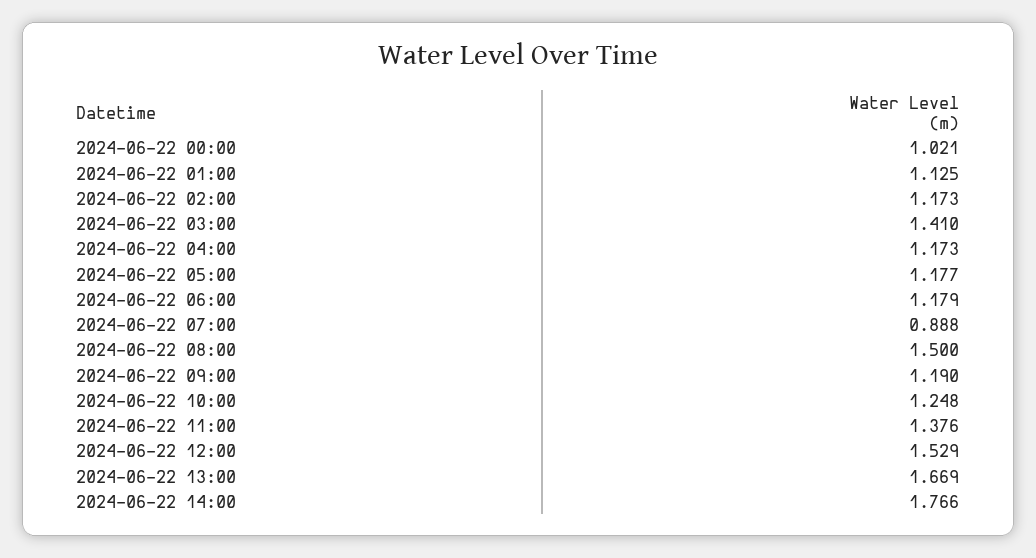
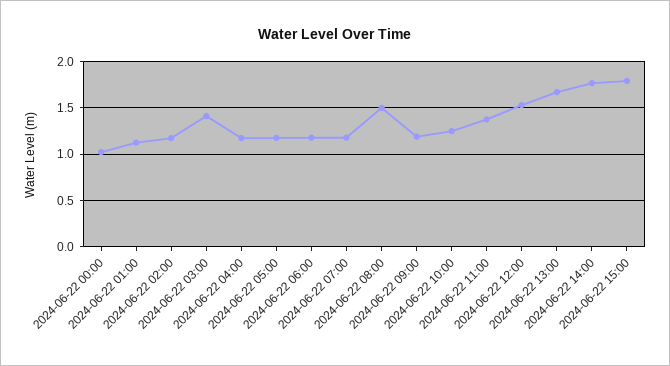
2024-06-22 07:00: 0.888 -> 1.2
2024-06-22 15:00: none -> 1.8

